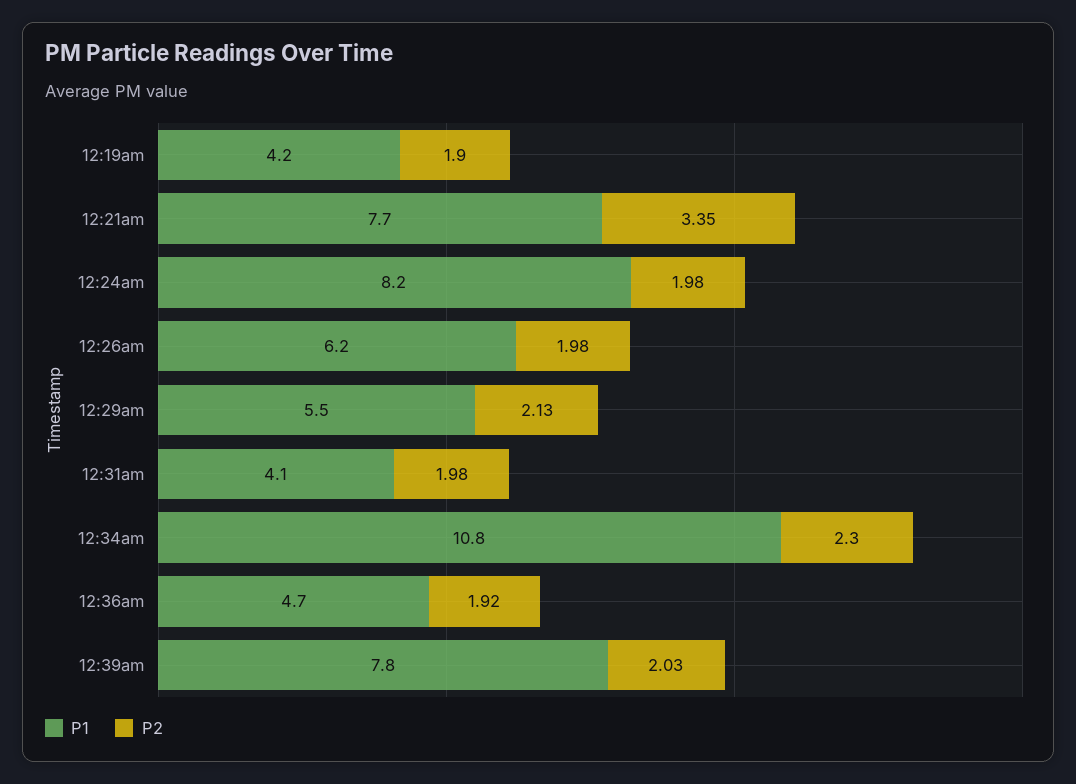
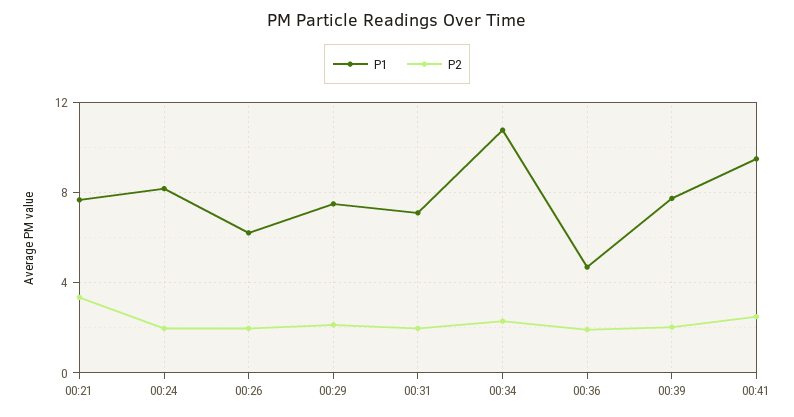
P1, 12:19am: 4.2 -> none
P2, 12:19am: 1.9 -> none
P1, 12:29am: 5.5 -> 7.5
P1, 12:31am: 4.1 -> 7
P1, 00:41: none -> 9.5
P2, 00:41: none -> 2.5

